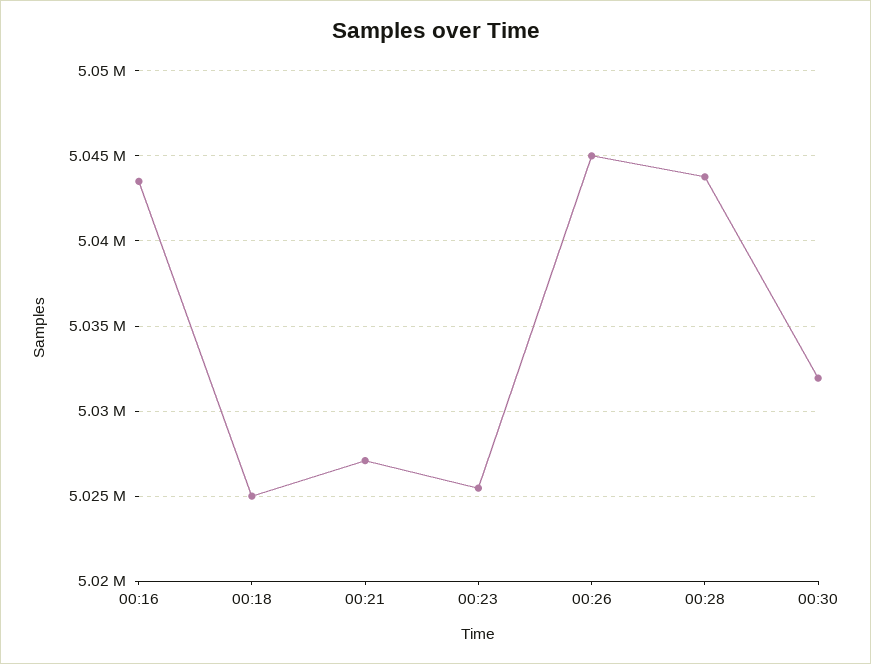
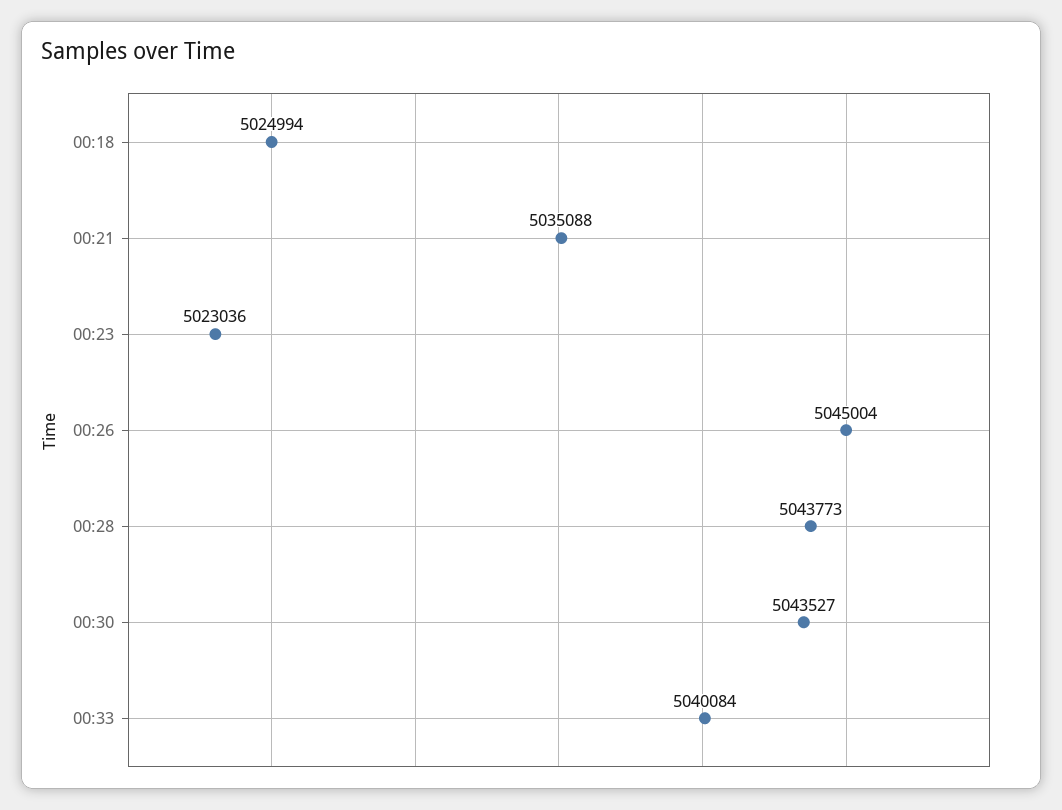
00:16: 5043500 -> none
00:21: 5027000 -> 5035088
00:23: 5025500 -> 5023036
00:30: 5032000 -> 5043527
00:33: none -> 5040084

